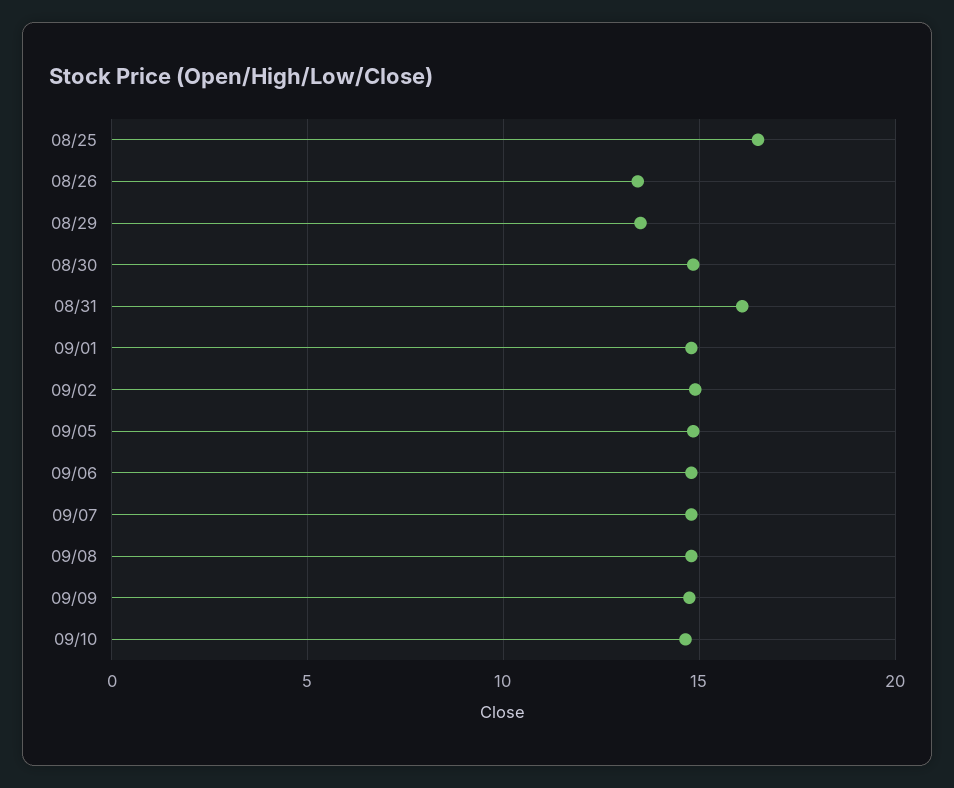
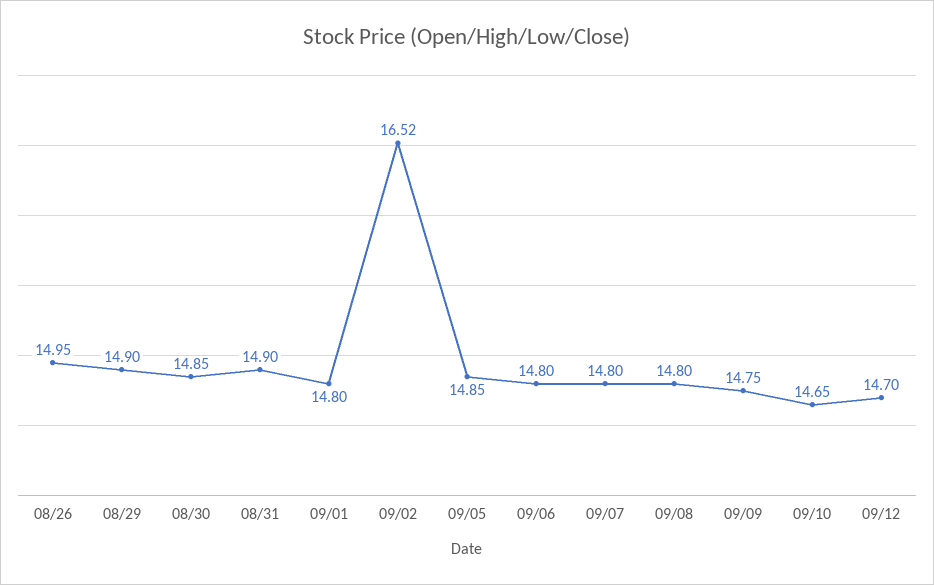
08/25: 16.5 -> none
08/26: 13.5 -> 14.95
08/29: 13.5 -> 14.9
08/31: 16 -> 14.9
09/02: 15 -> 16.52
09/12: none -> 14.7

